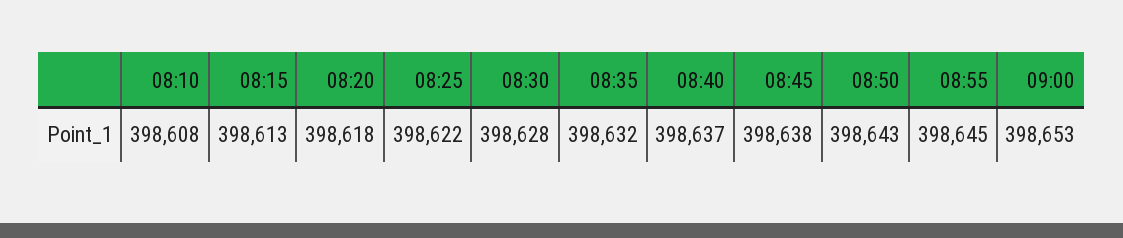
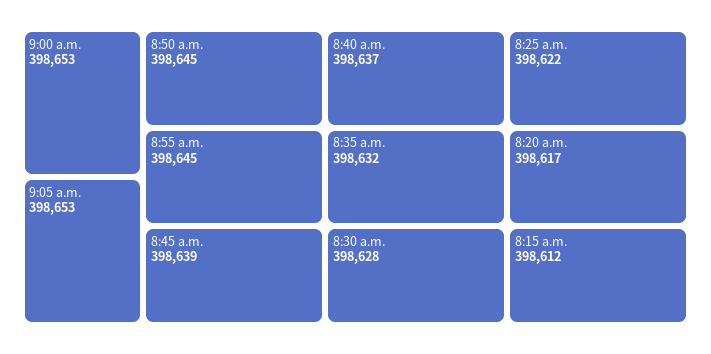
08:10: 398608 -> none
08:15: 398613 -> 398612
08:20: 398618 -> 398617
08:45: 398638 -> 398639
08:50: 398643 -> 398645
9:05 a.m.: none -> 398653

